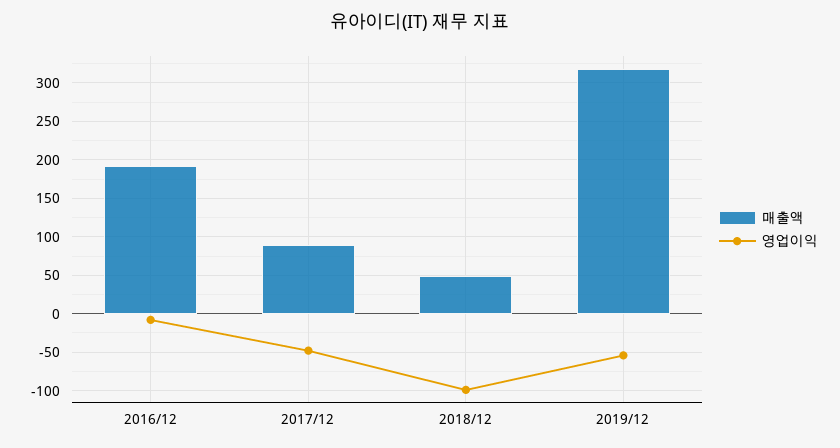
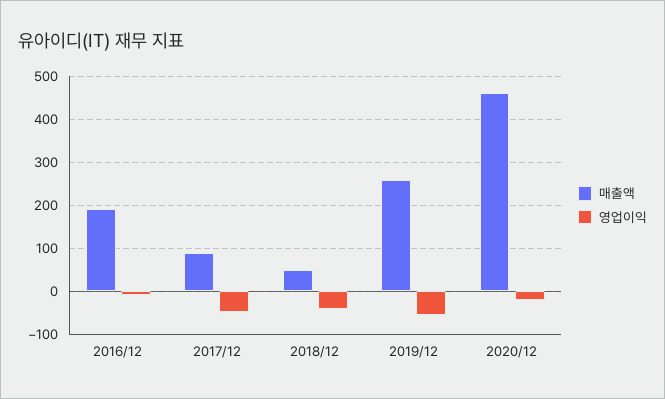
영업이익, 2018/12: -100 -> -40
매출액, 2019/12: 320 -> 260
매출액, 2020/12: none -> 460
영업이익, 2020/12: none -> -20

